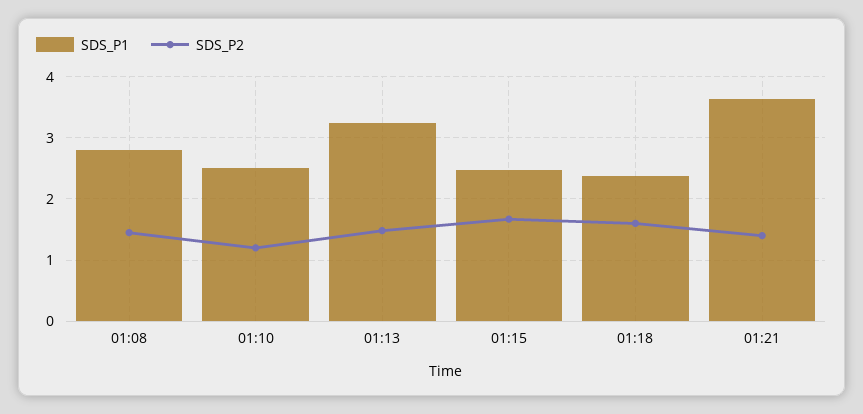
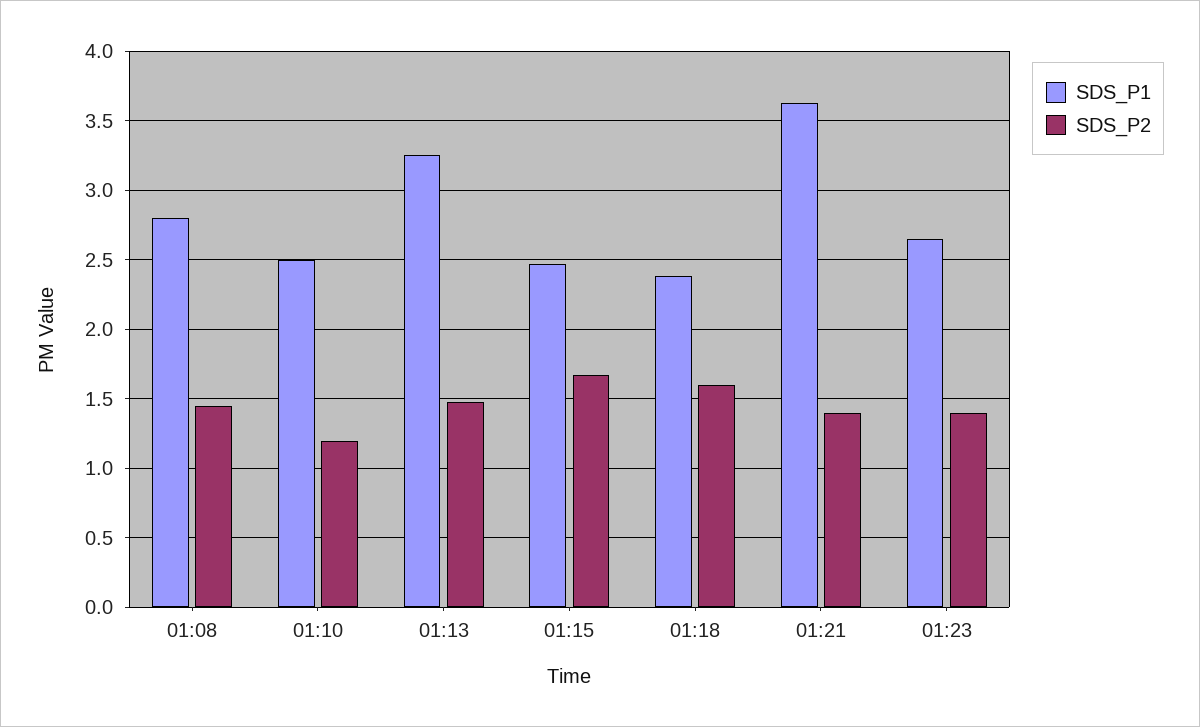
SDS_P1, 01:23: none -> 2.65
SDS_P2, 01:23: none -> 1.4

